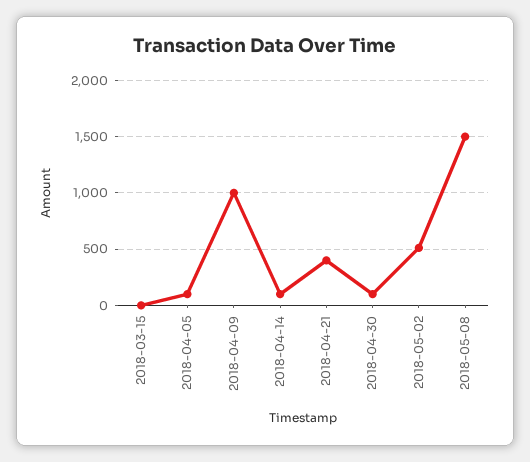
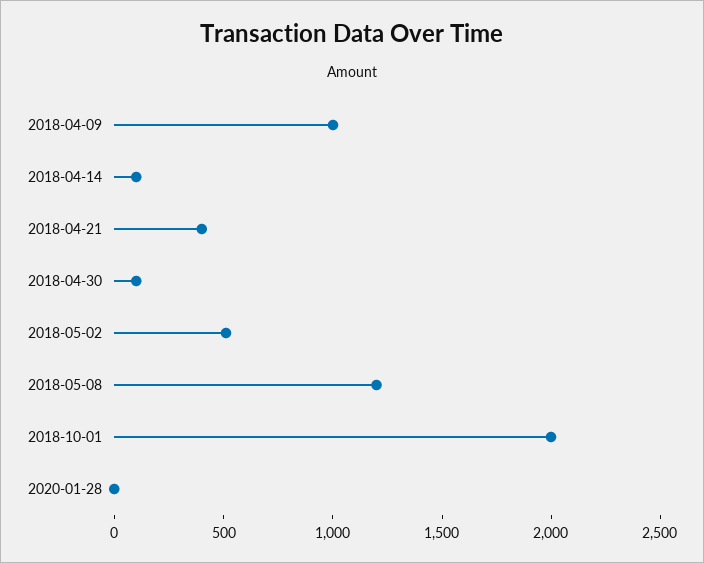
2018-03-15: 0 -> none
2018-04-05: 100 -> none
2018-05-08: 1500 -> 1200
2018-10-01: none -> 2000
2020-01-28: none -> 0

